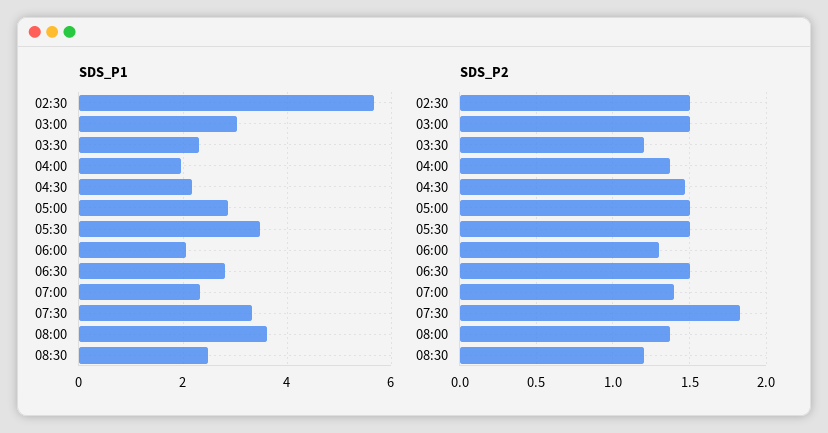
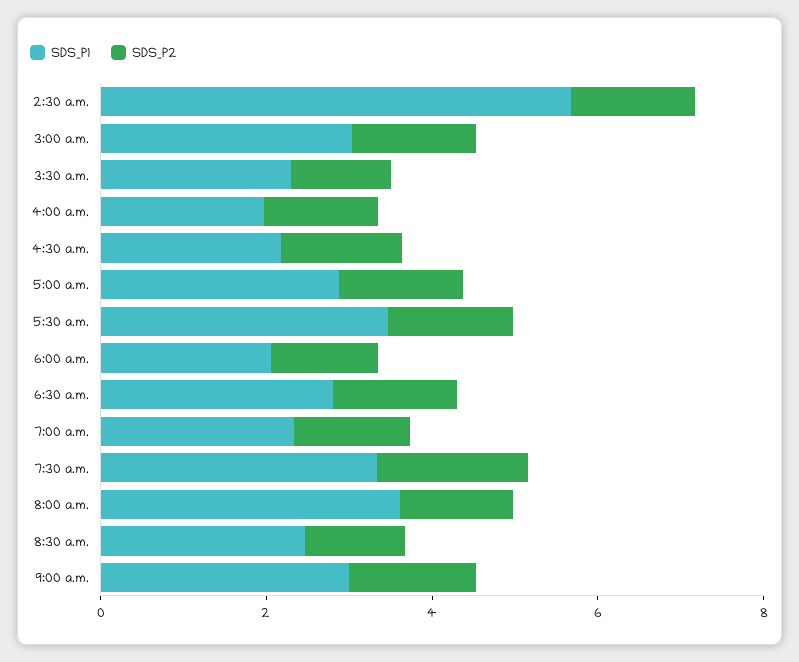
SDS_P1, 9:00 a.m.: none -> 3
SDS_P2, 9:00 a.m.: none -> 1.5

